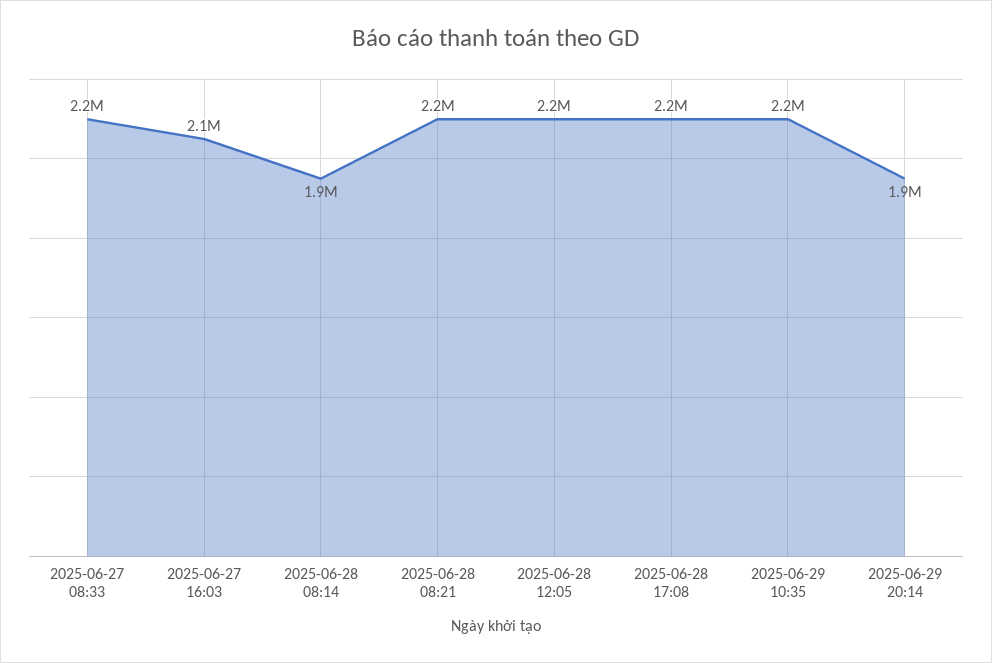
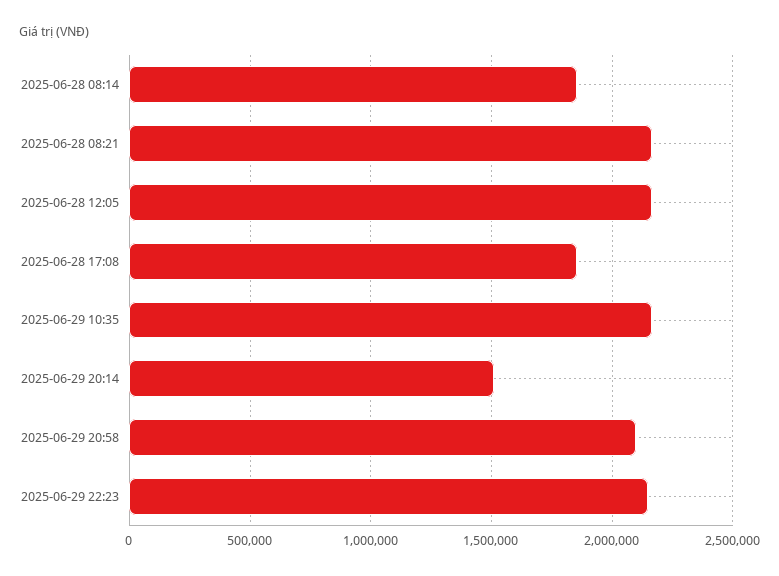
2025-06-27 08:33: 2200000 -> none
2025-06-27 16:03: 2100000 -> none
2025-06-28 17:08: 2200000 -> 1850000
2025-06-29 20:14: 1900000 -> 1500000
2025-06-29 20:58: none -> 2100000
2025-06-29 22:23: none -> 2150000

